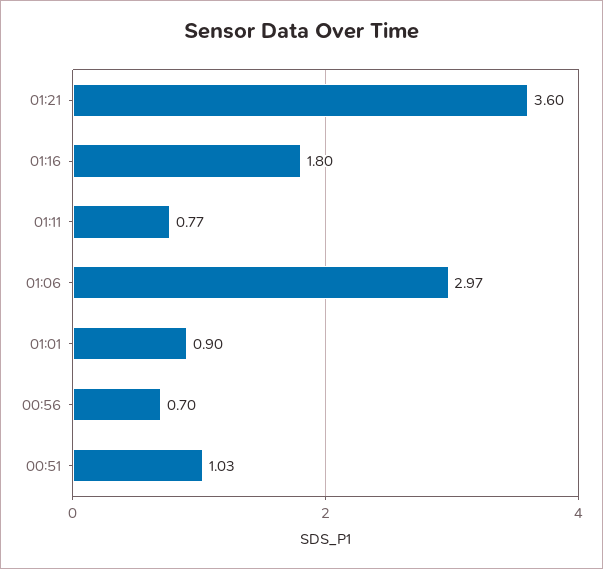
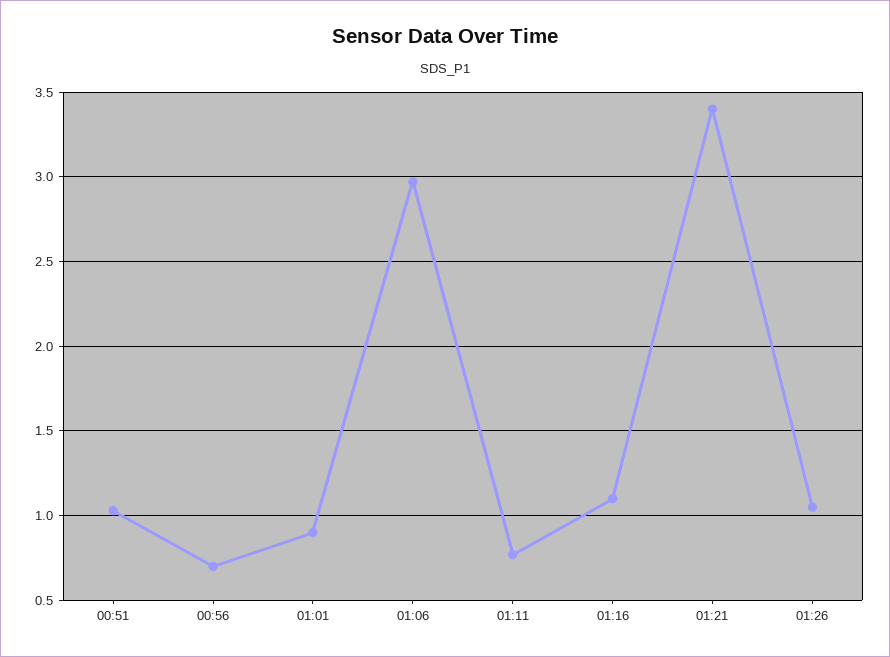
01:21: 3.6 -> 3.4
01:16: 1.8 -> 1.1
01:26: none -> 1.05

